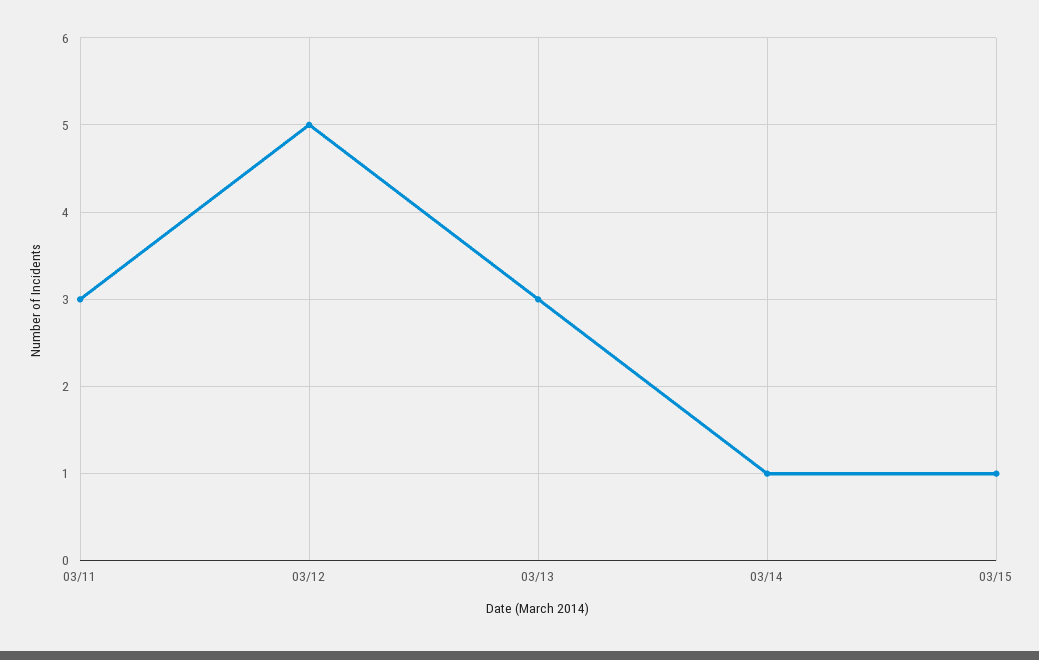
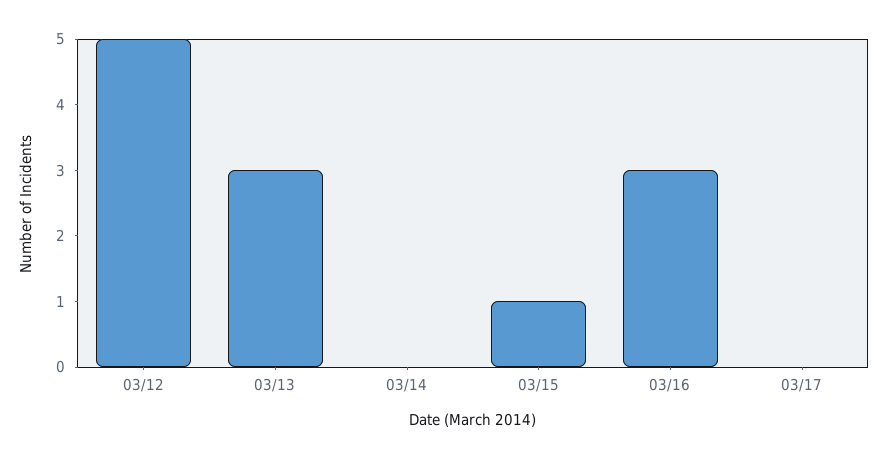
03/11: 3 -> none
03/14: 1 -> 0
03/16: none -> 3
03/17: none -> 0

